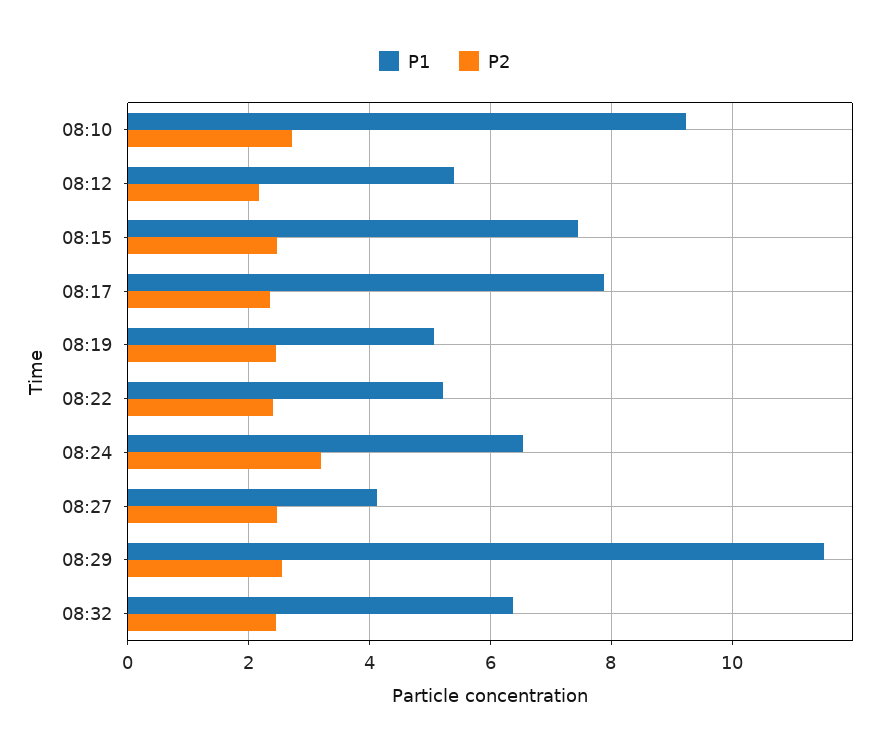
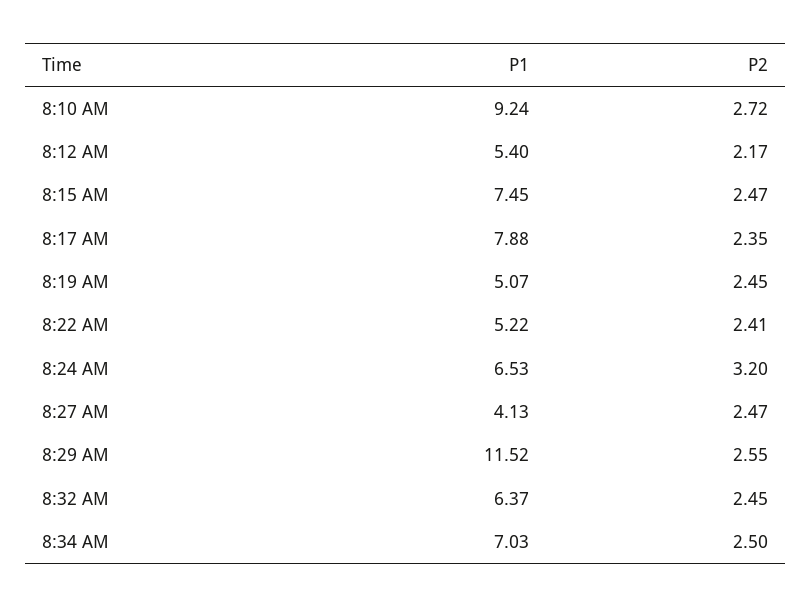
P1, 8:34 AM: none -> 7.03
P2, 8:34 AM: none -> 2.5

